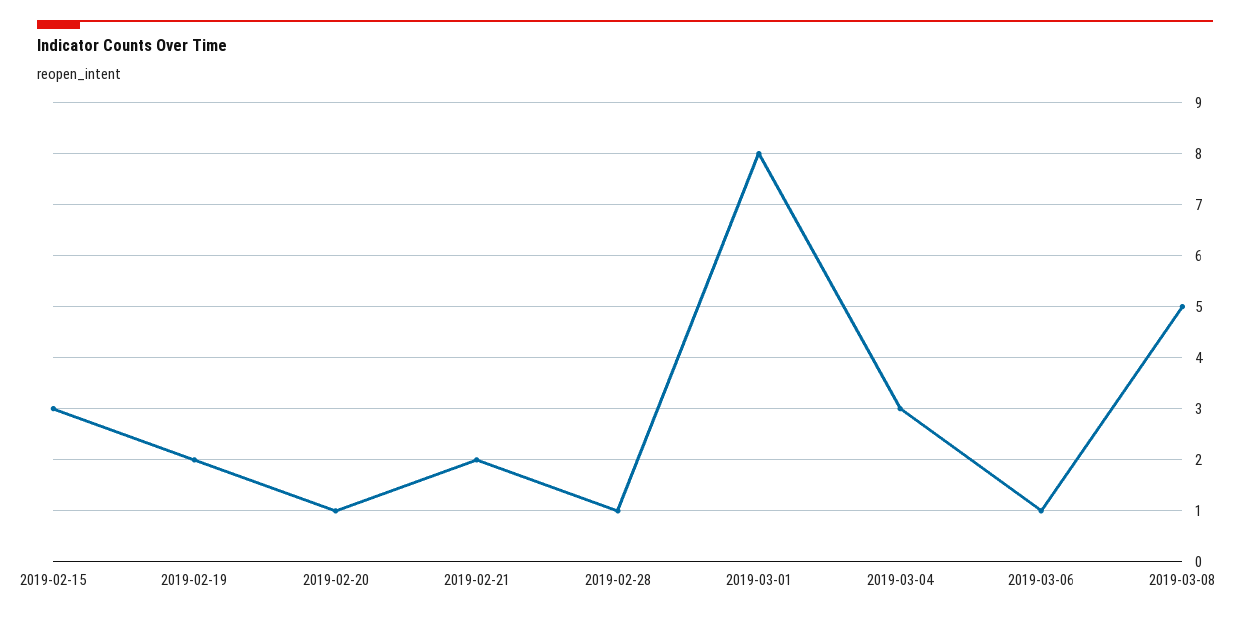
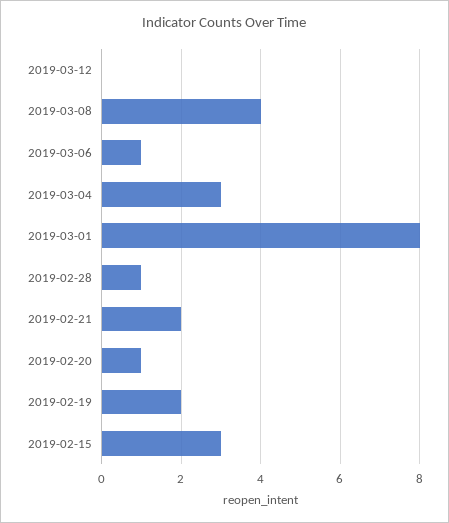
2019-03-08: 5 -> 4
2019-03-12: none -> 0

